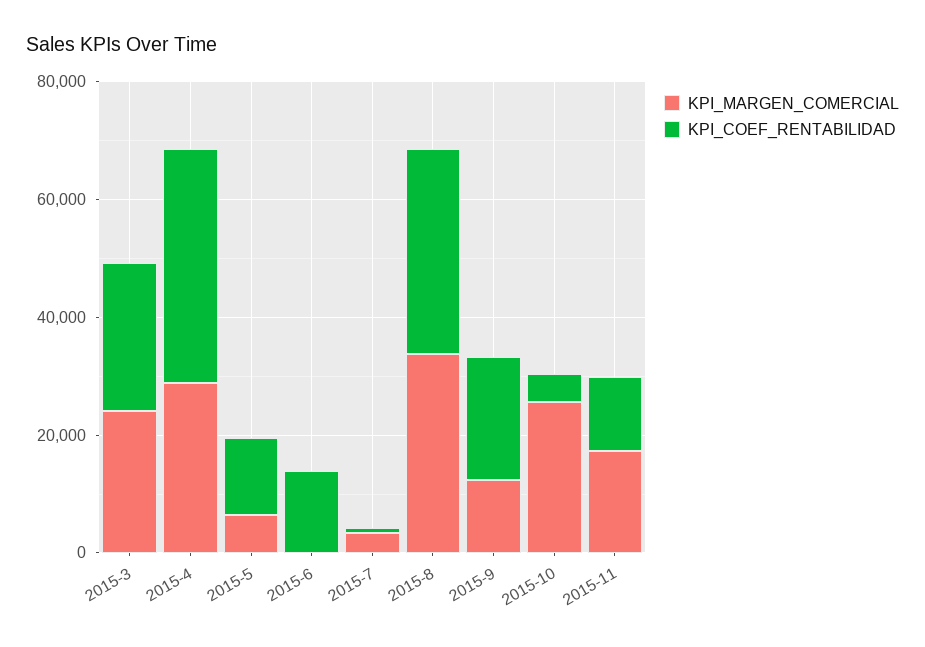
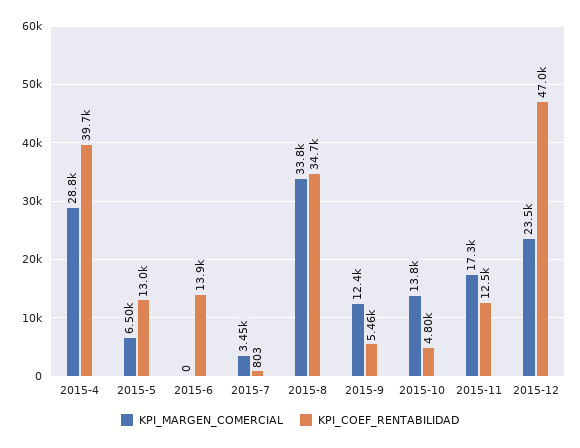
KPI_MARGEN_COMERCIAL, 2015-3: 25000 -> none
KPI_COEF_RENTABILIDAD, 2015-3: 25000 -> none
KPI_COEF_RENTABILIDAD, 2015-9: 20000 -> 5460
KPI_MARGEN_COMERCIAL, 2015-10: 25000 -> 13800
KPI_MARGEN_COMERCIAL, 2015-12: none -> 23500
KPI_COEF_RENTABILIDAD, 2015-12: none -> 47000

